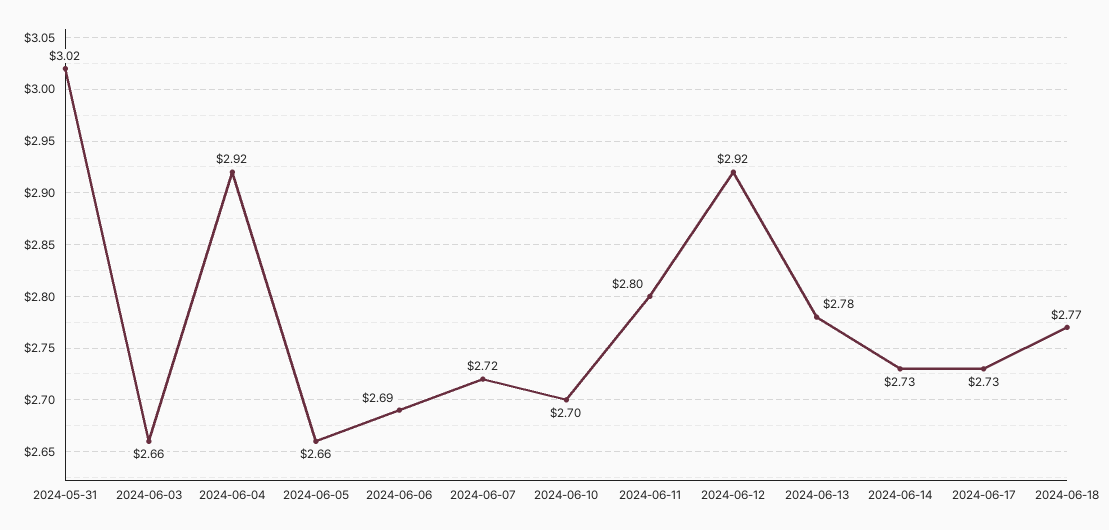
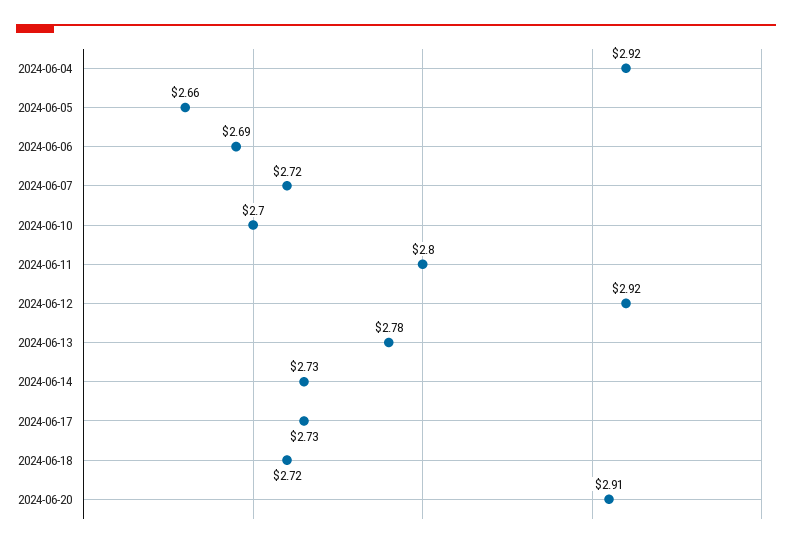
2024-05-31: 3.02 -> none
2024-06-03: 2.66 -> none
2024-06-18: 2.77 -> 2.72
2024-06-20: none -> 2.91

